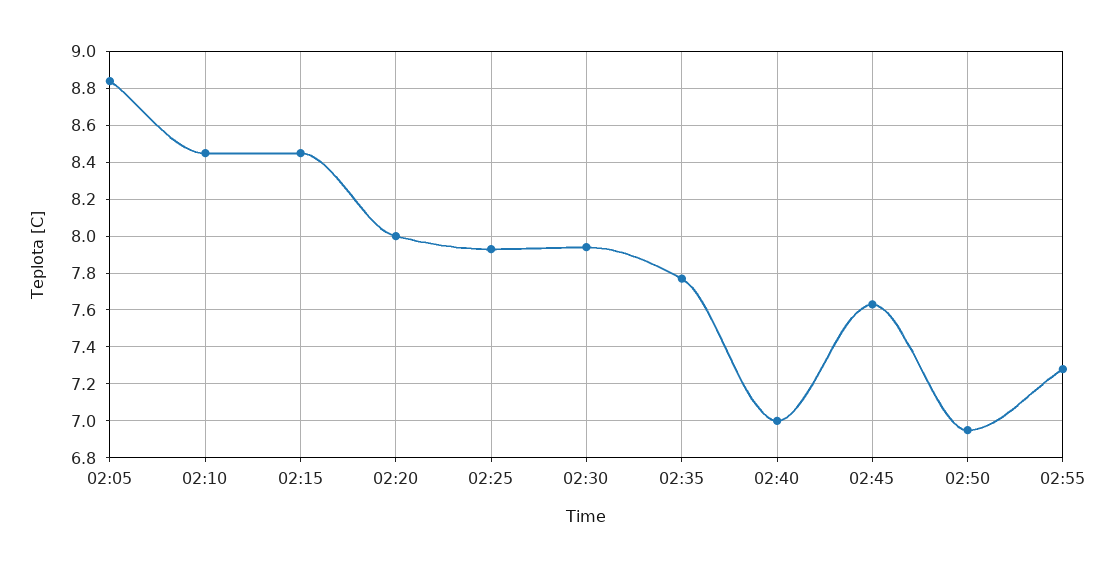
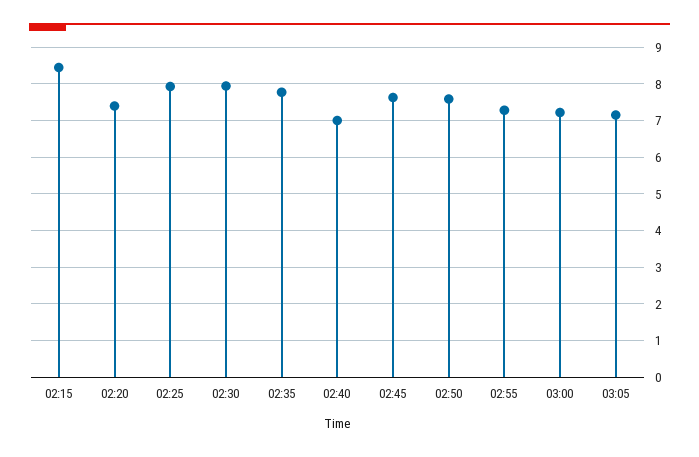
02:05: 8.85 -> none
02:10: 8.45 -> none
02:20: 8 -> 7.4
02:50: 6.95 -> 7.6
03:00: none -> 7.2
03:05: none -> 7.2

